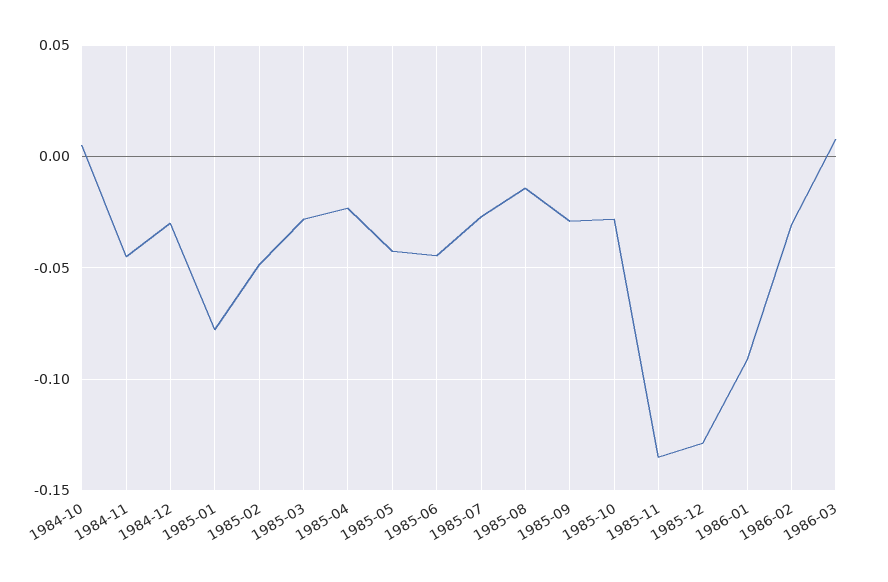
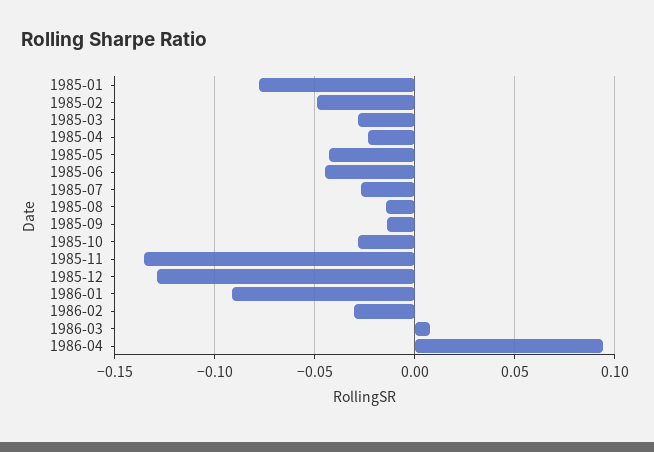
1984-10: 0.005 -> none
1984-11: -0.045 -> none
1984-12: -0.03 -> none
1985-09: -0.03 -> -0.015
1986-04: none -> 0.095

